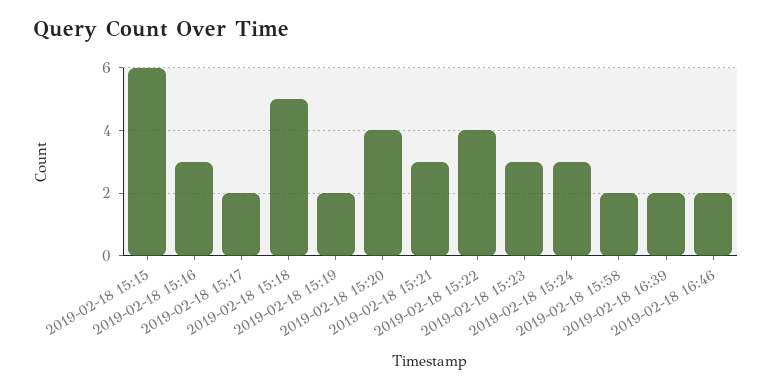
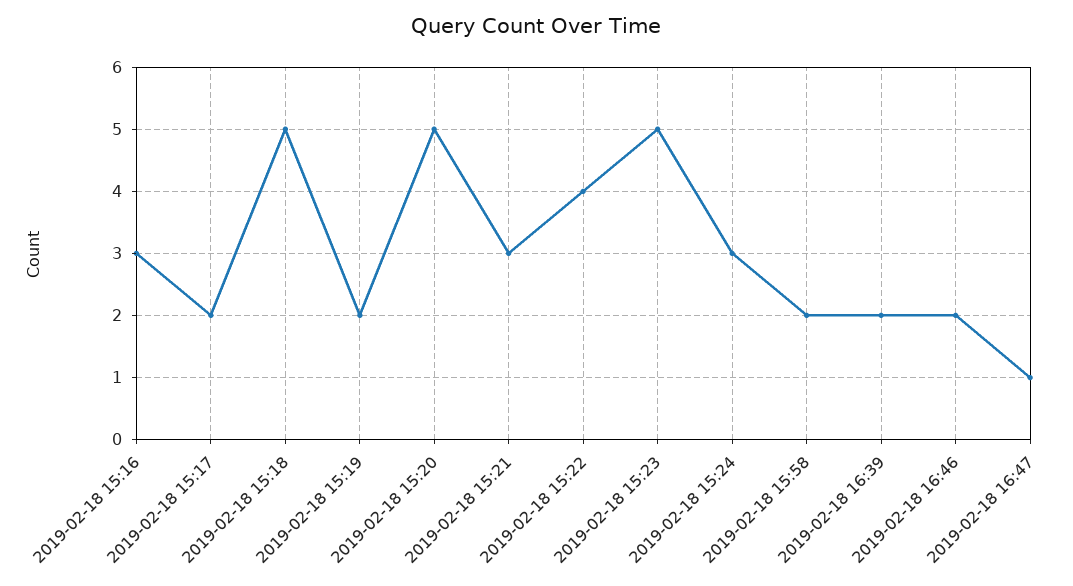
2019-02-18 15:15: 6 -> none
2019-02-18 15:20: 4 -> 5
2019-02-18 15:23: 3 -> 5
2019-02-18 16:47: none -> 1

